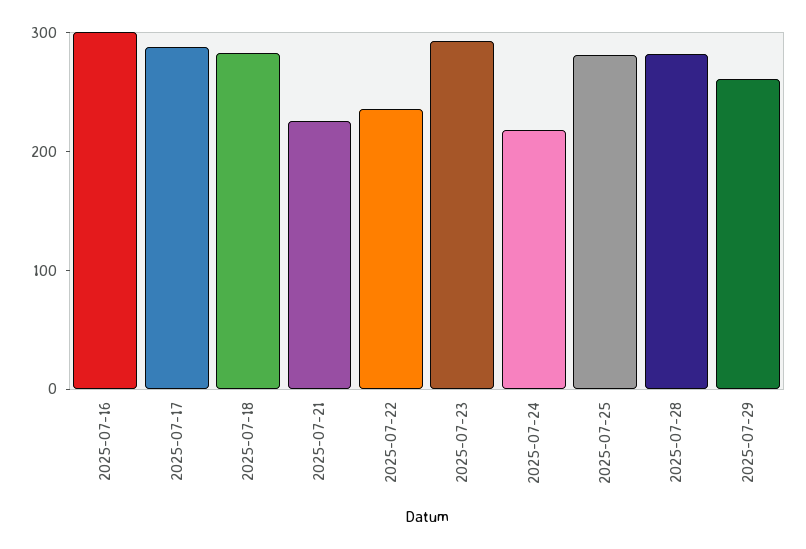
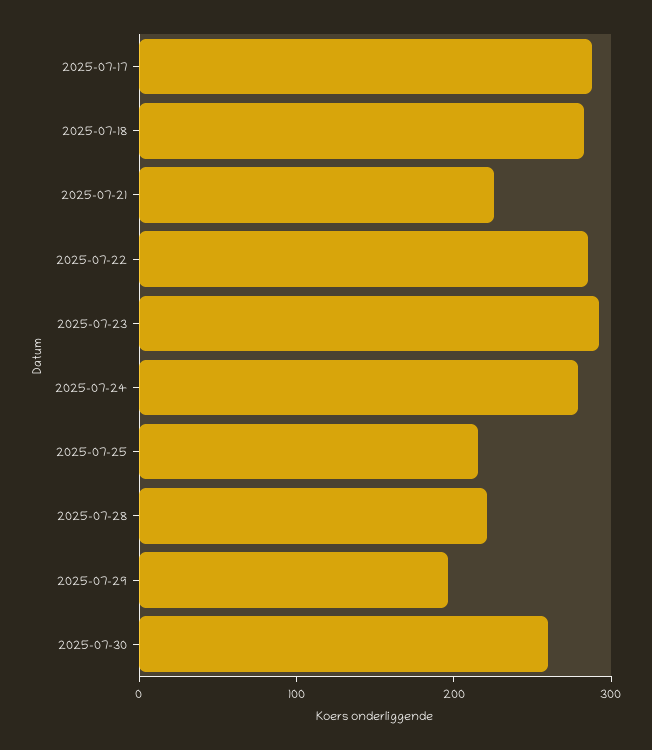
2025-07-16: 300 -> none
2025-07-22: 240 -> 280
2025-07-24: 220 -> 280
2025-07-25: 280 -> 220
2025-07-28: 280 -> 220
2025-07-29: 260 -> 200
2025-07-30: none -> 260

